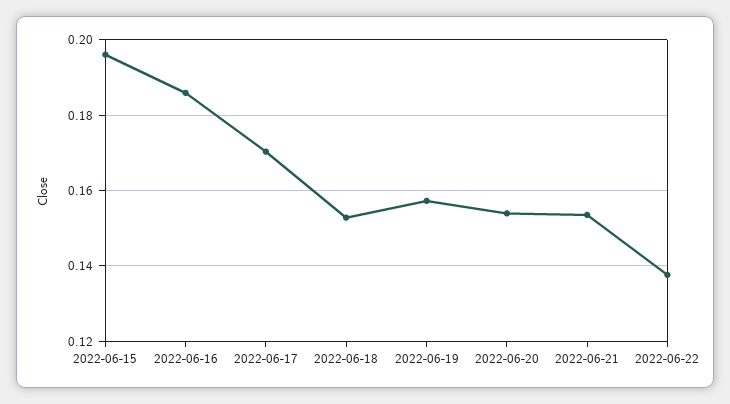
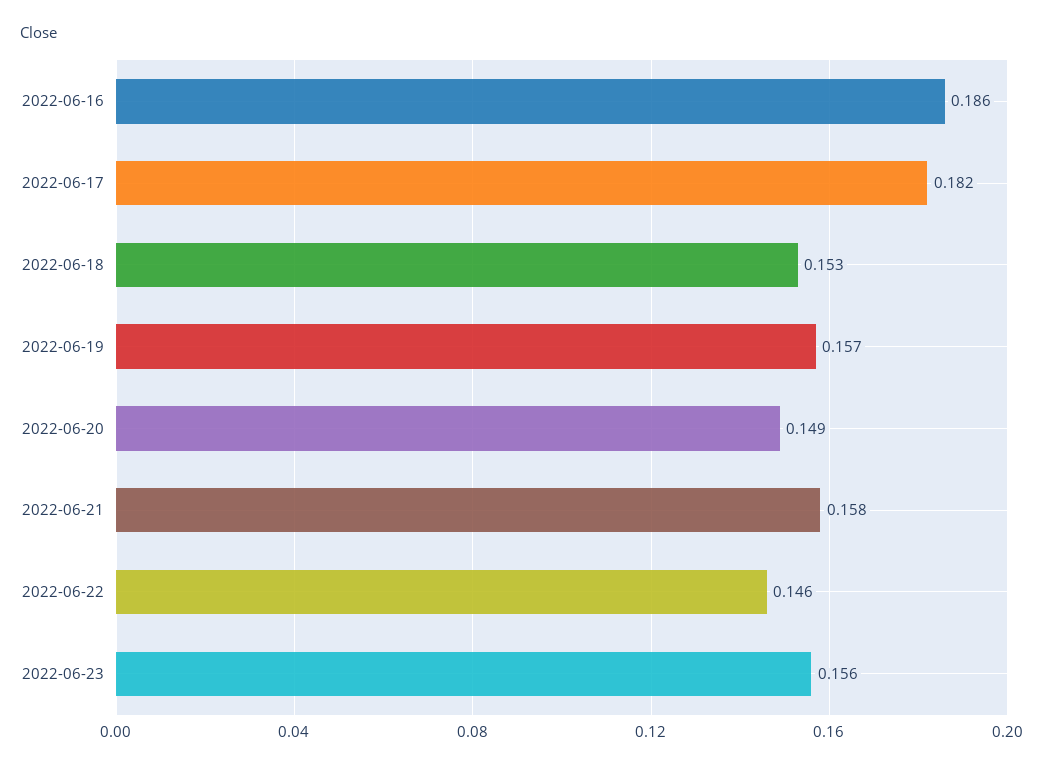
2022-06-15: 0.196 -> none
2022-06-17: 0.17 -> 0.182
2022-06-20: 0.154 -> 0.149
2022-06-21: 0.154 -> 0.158
2022-06-22: 0.138 -> 0.146
2022-06-23: none -> 0.156

